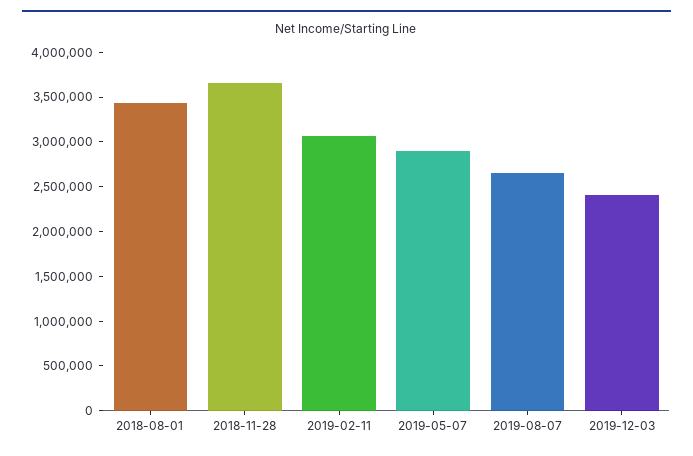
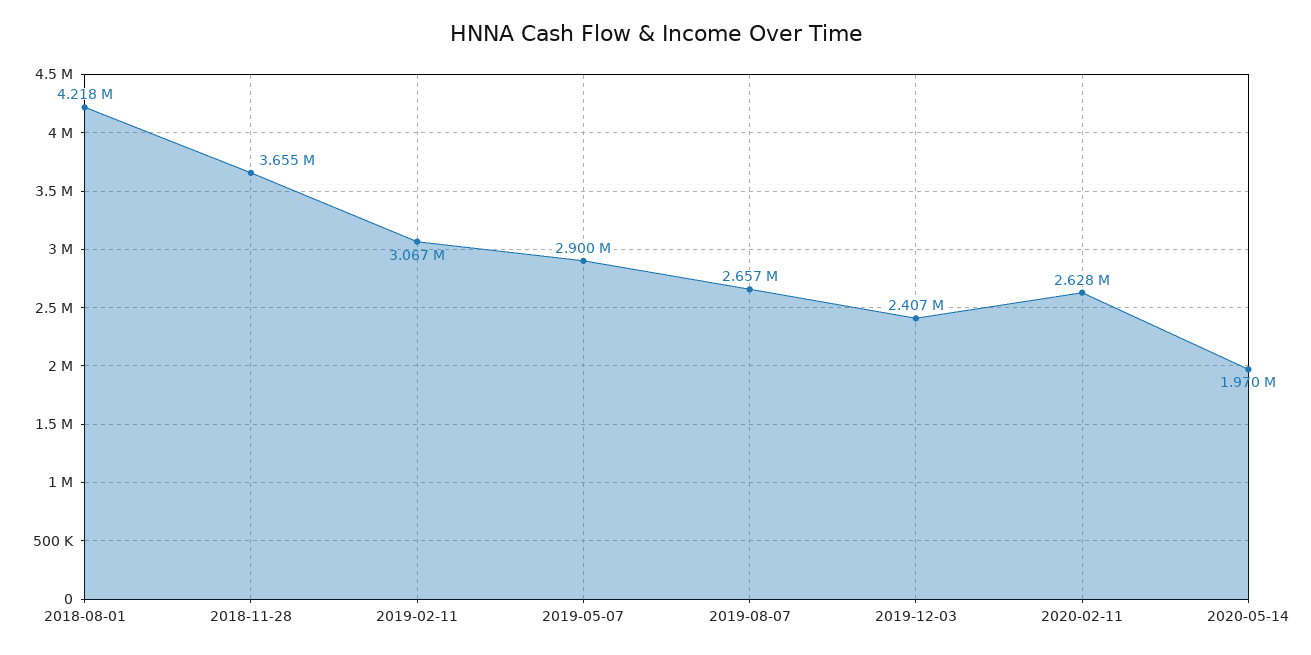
2018-08-01: 3400000 -> 4218000
2020-02-11: none -> 2628000
2020-05-14: none -> 1970000

